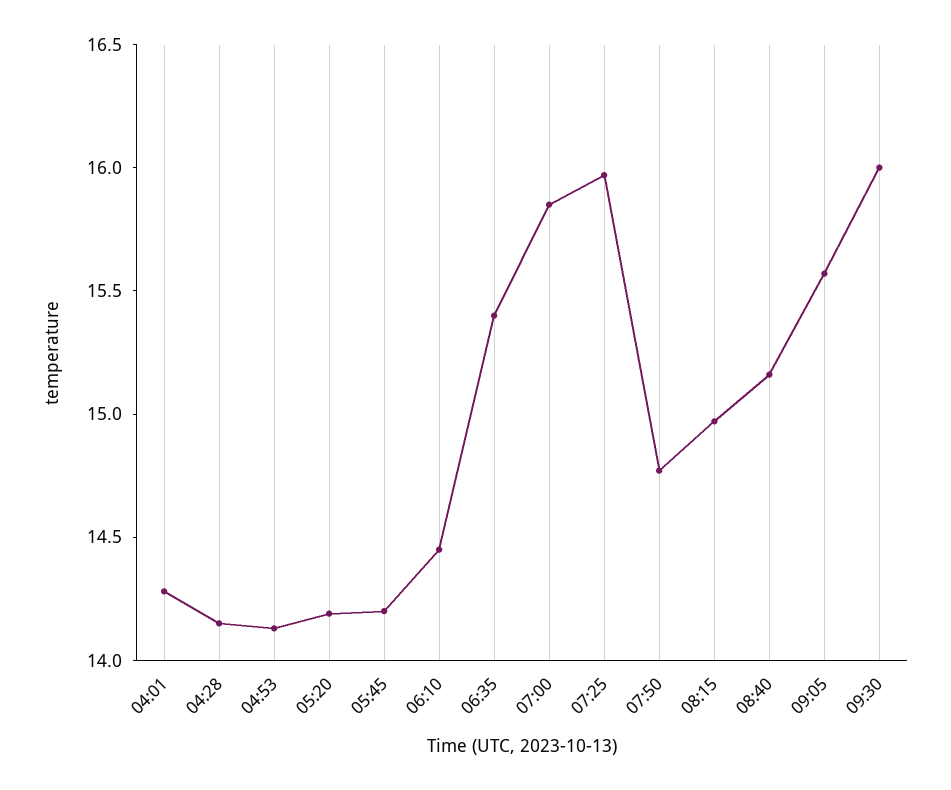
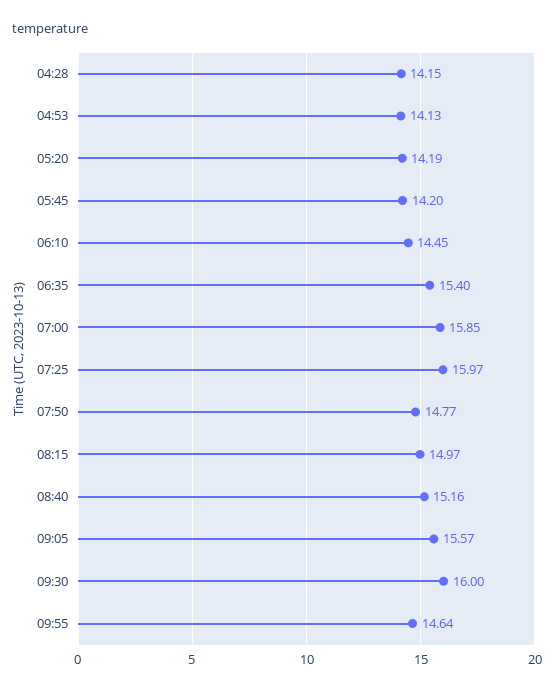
04:01: 14.3 -> none
09:55: none -> 14.64

